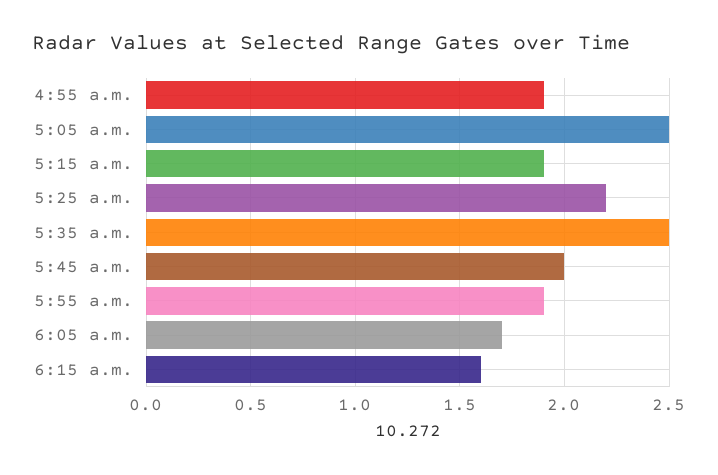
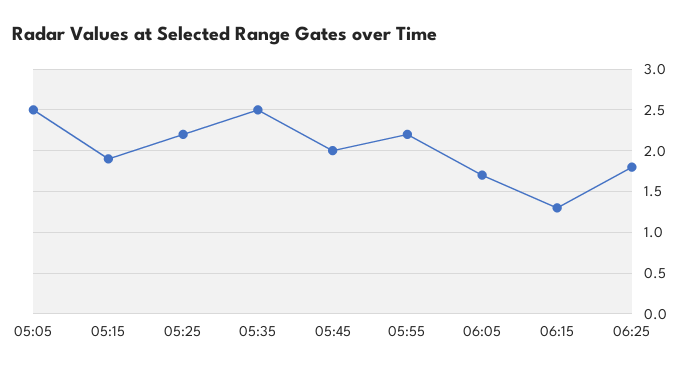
4:55 a.m.: 1.9 -> none
5:55 a.m.: 1.9 -> 2.2
6:15 a.m.: 1.6 -> 1.3
06:25: none -> 1.8

